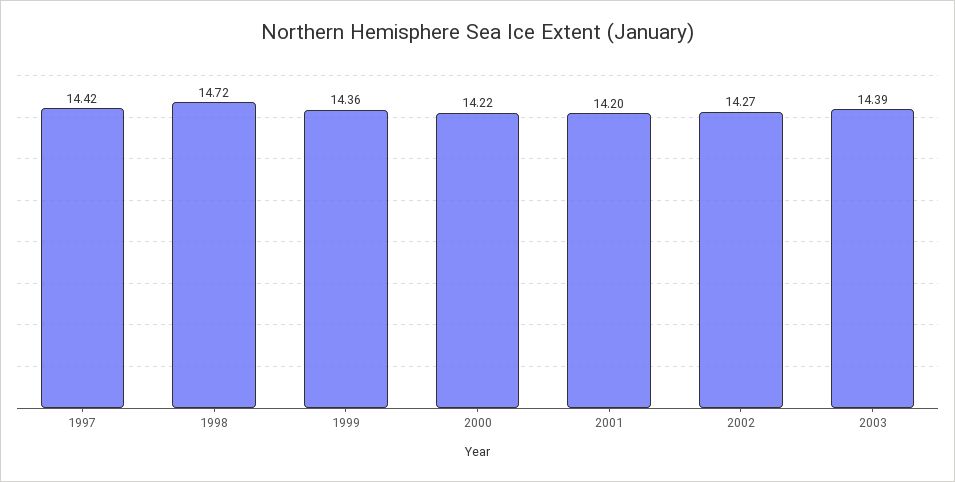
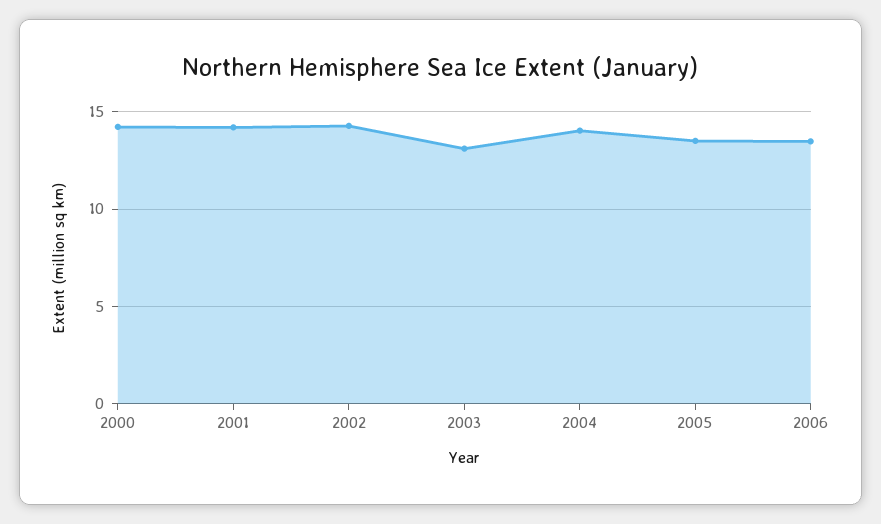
1997: 14.42 -> none
1998: 14.72 -> none
1999: 14.36 -> none
2003: 14.39 -> 13
2004: none -> 14
2005: none -> 13.5
2006: none -> 13.5

